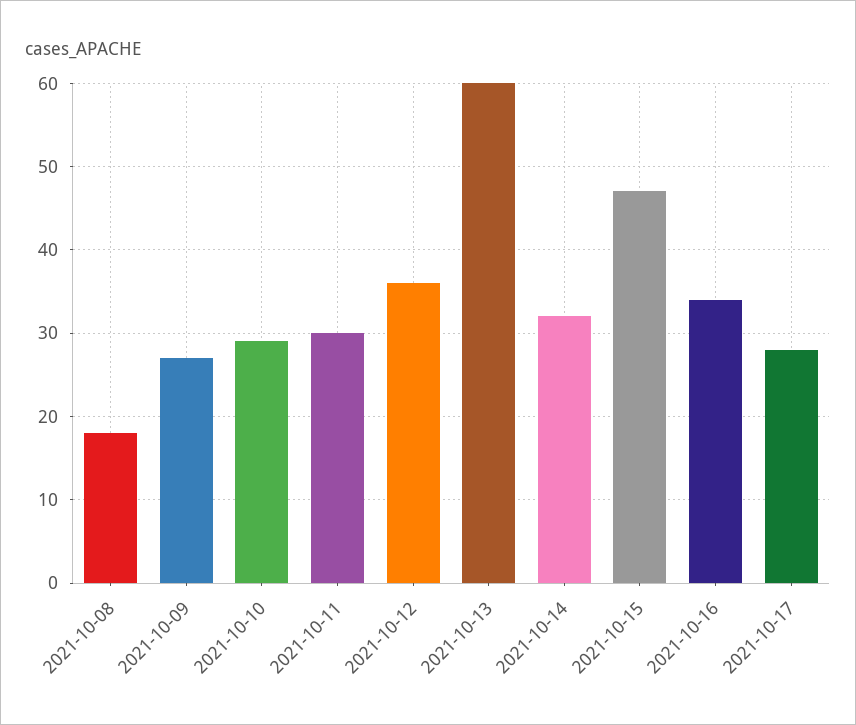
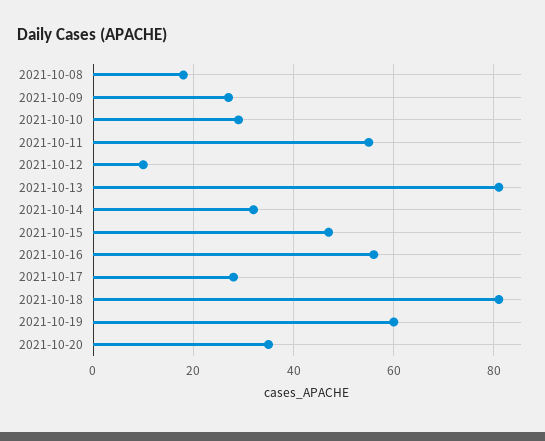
2021-10-11: 30 -> 55
2021-10-12: 36 -> 10
2021-10-13: 60 -> 80
2021-10-16: 34 -> 55
2021-10-18: none -> 80
2021-10-19: none -> 60
2021-10-20: none -> 35

